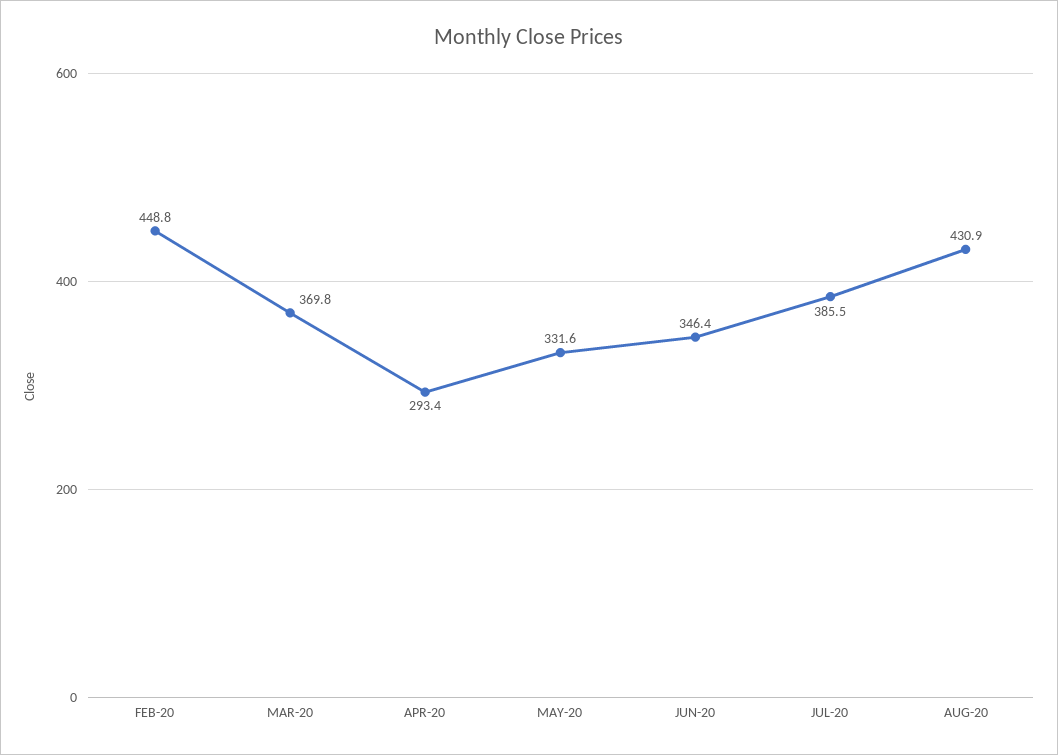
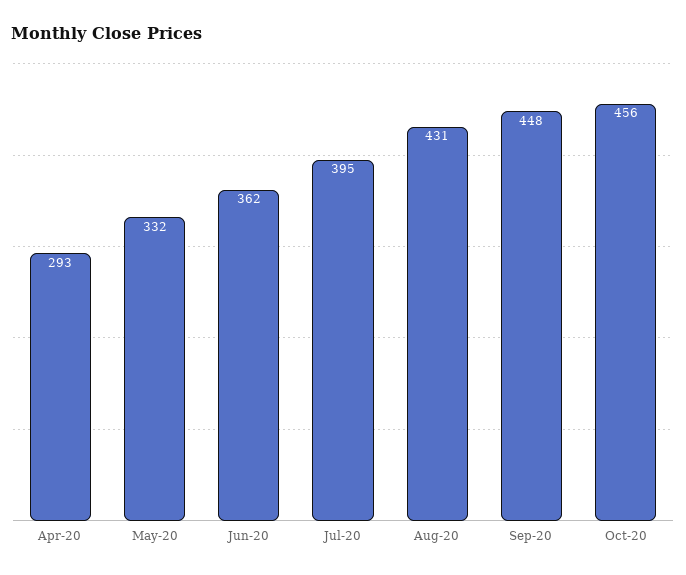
FEB-20: 448.8 -> none
MAR-20: 369.8 -> none
JUN-20: 346.4 -> 362
JUL-20: 385.5 -> 395
Sep-20: none -> 448
Oct-20: none -> 456

